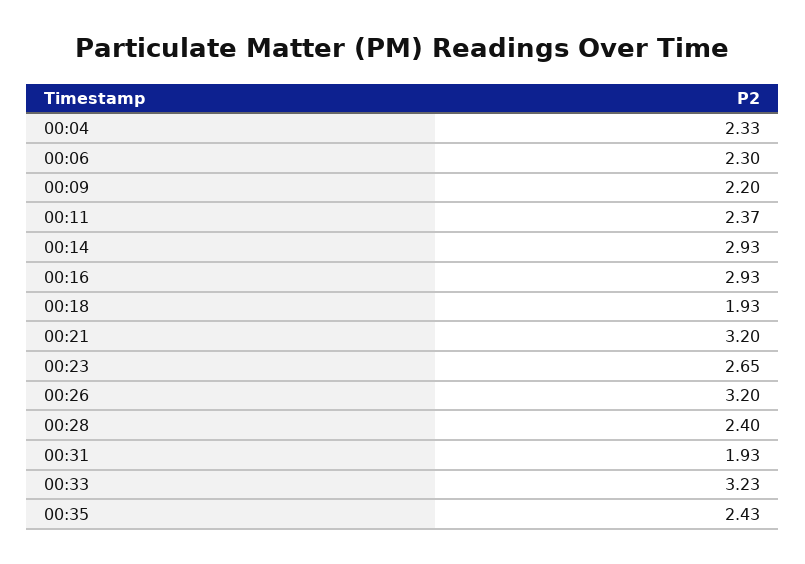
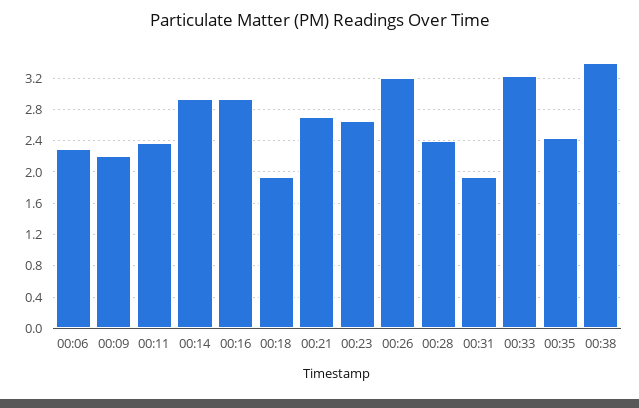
00:04: 2.33 -> none
00:21: 3.2 -> 2.7
00:38: none -> 3.4

